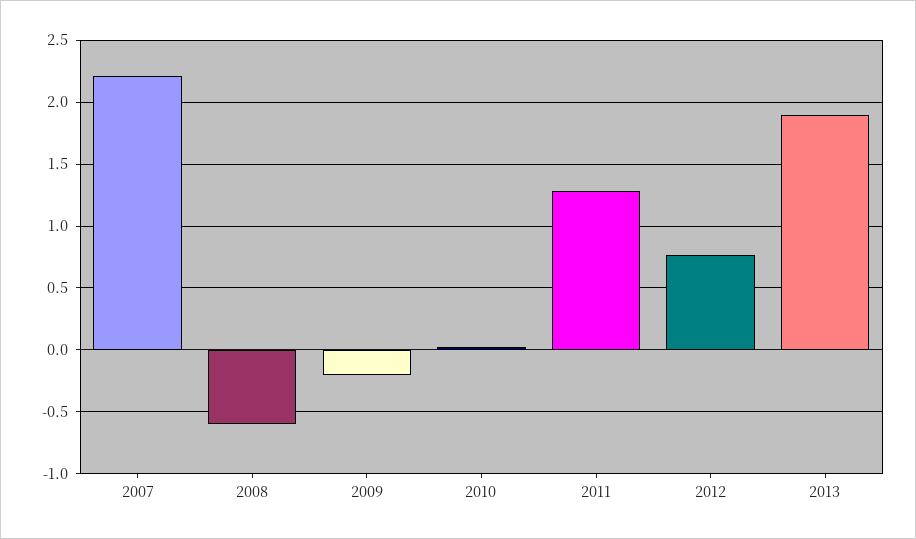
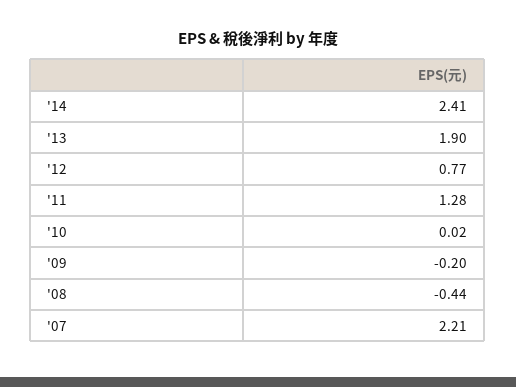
2008: -0.6 -> -0.44
'14: none -> 2.41

